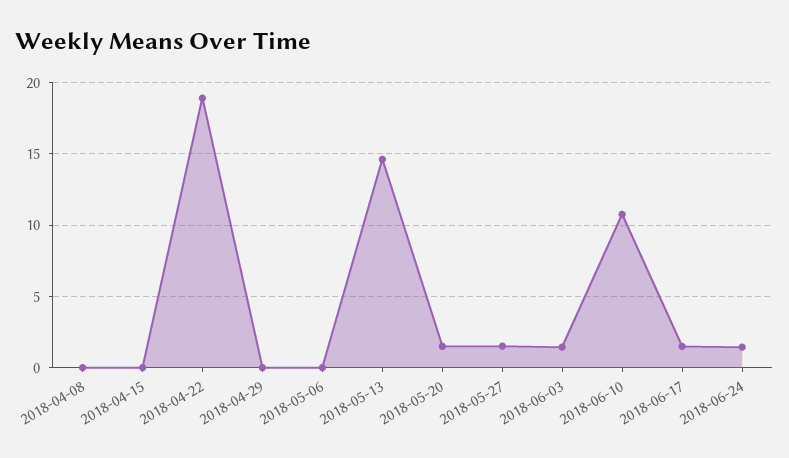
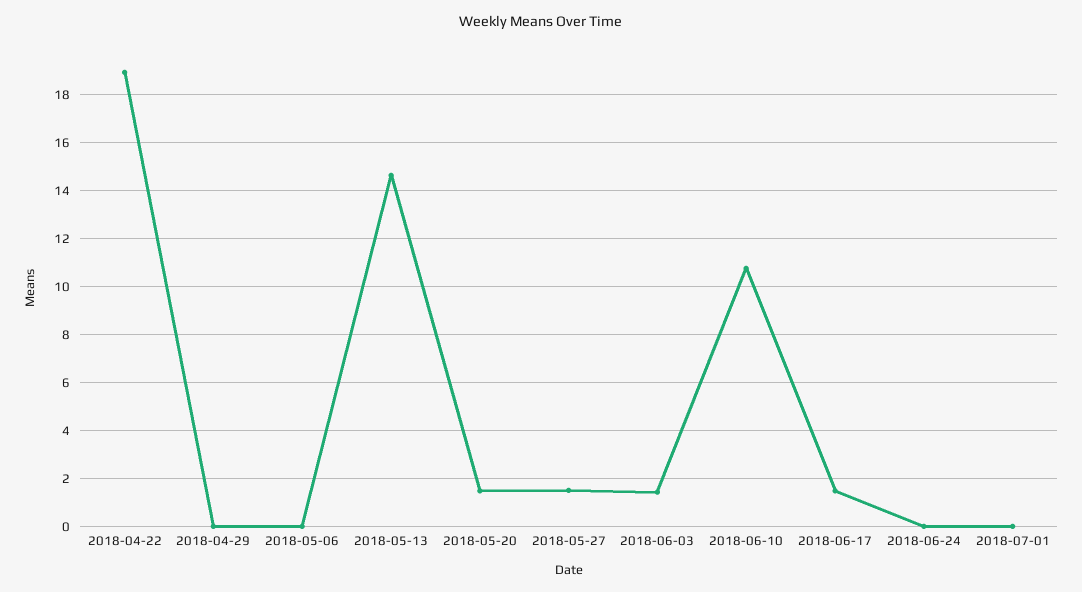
2018-04-08: 0 -> none
2018-04-15: 0 -> none
2018-06-24: 1.5 -> 0
2018-07-01: none -> 0

